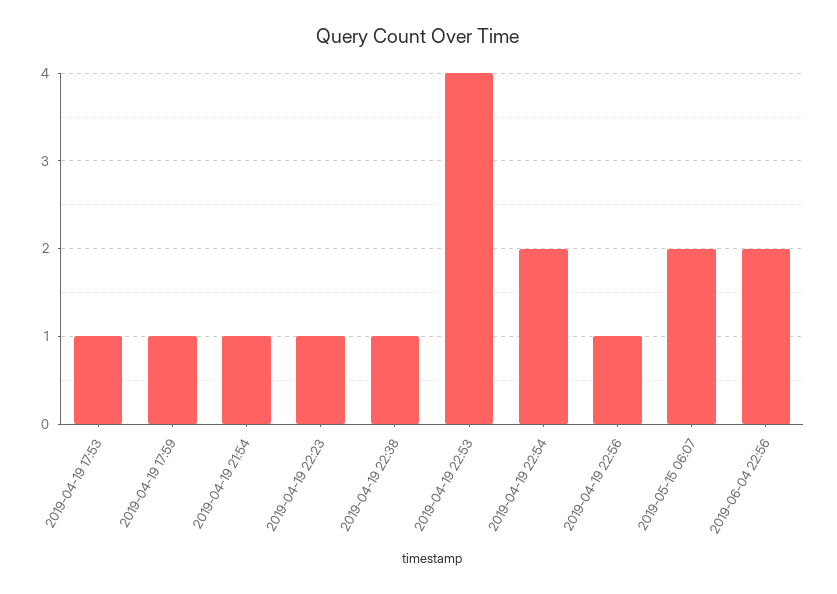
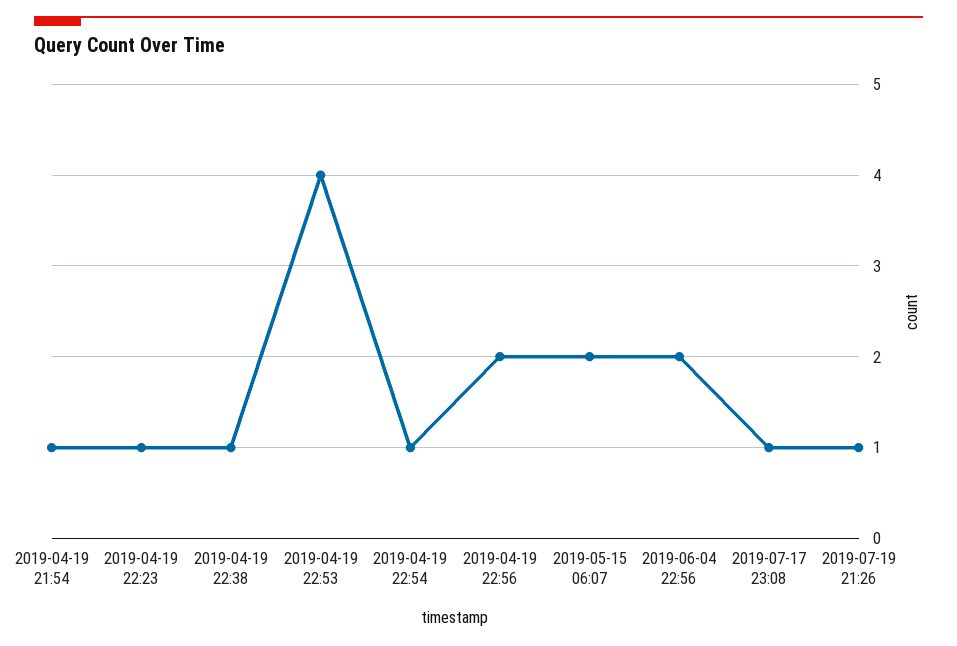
2019-04-19 17:53: 1 -> none
2019-04-19 17:59: 1 -> none
2019-04-19 22:54: 2 -> 1
2019-04-19 22:56: 1 -> 2
2019-07-17 23:08: none -> 1
2019-07-19 21:26: none -> 1

